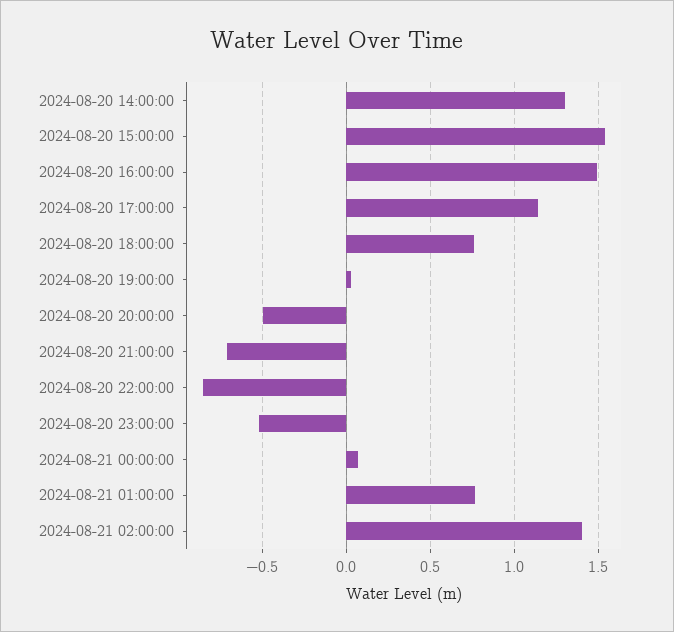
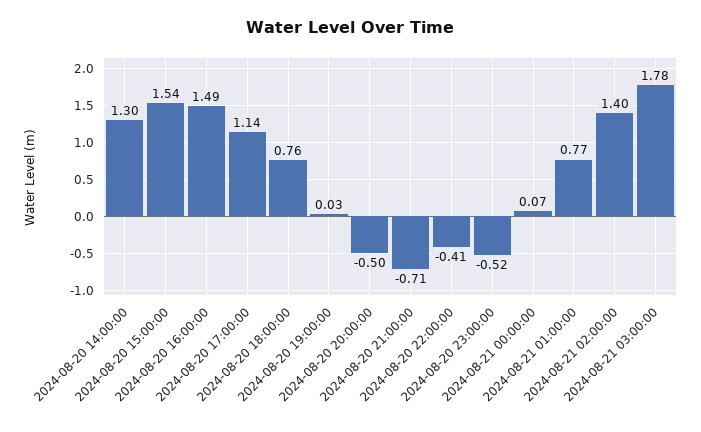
2024-08-20 22:00:00: -0.85 -> -0.41
2024-08-21 03:00:00: none -> 1.78

